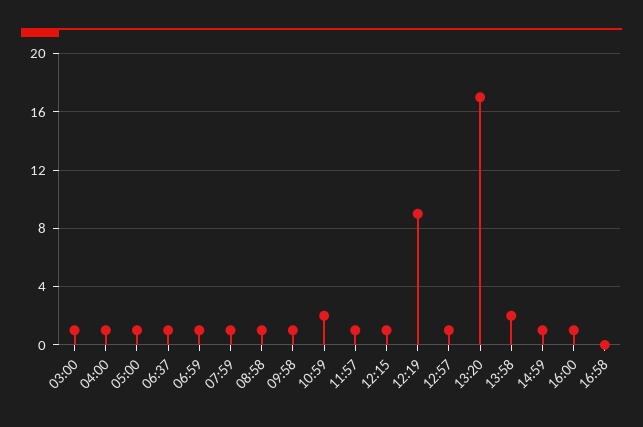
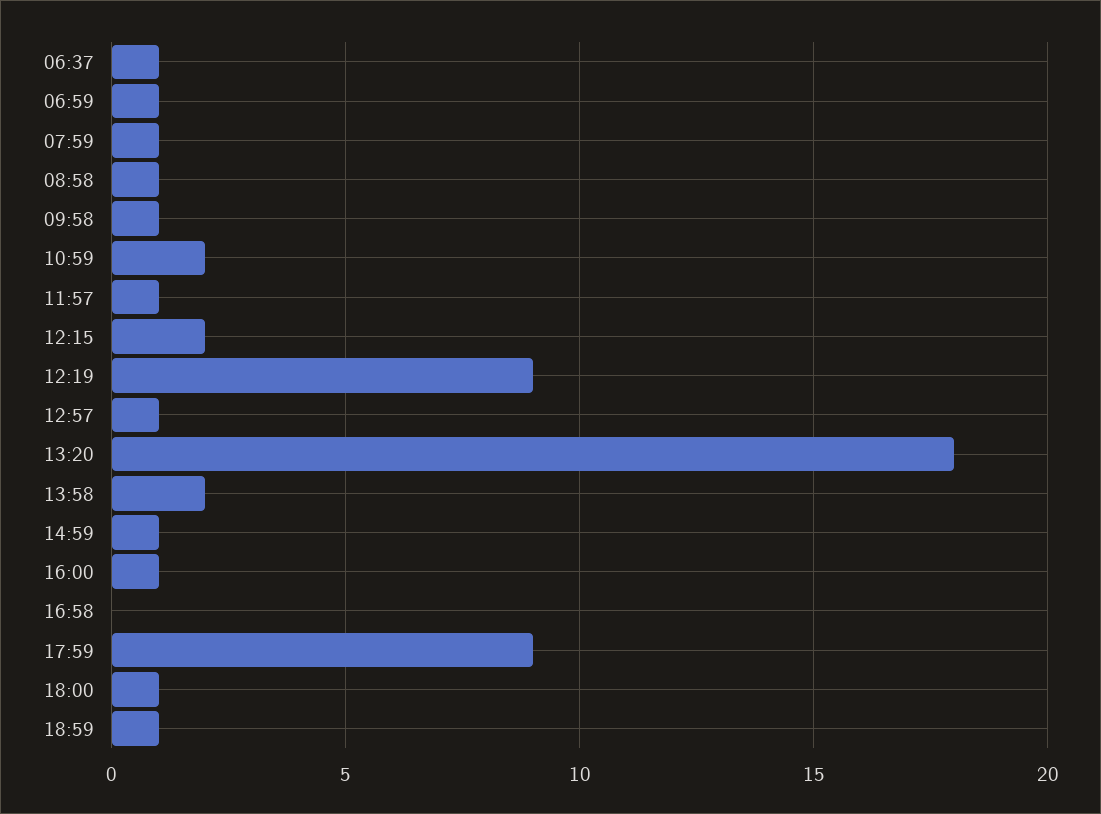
03:00: 1 -> none
04:00: 1 -> none
05:00: 1 -> none
12:15: 1 -> 2
13:20: 17 -> 18
17:59: none -> 9
18:00: none -> 1
18:59: none -> 1

